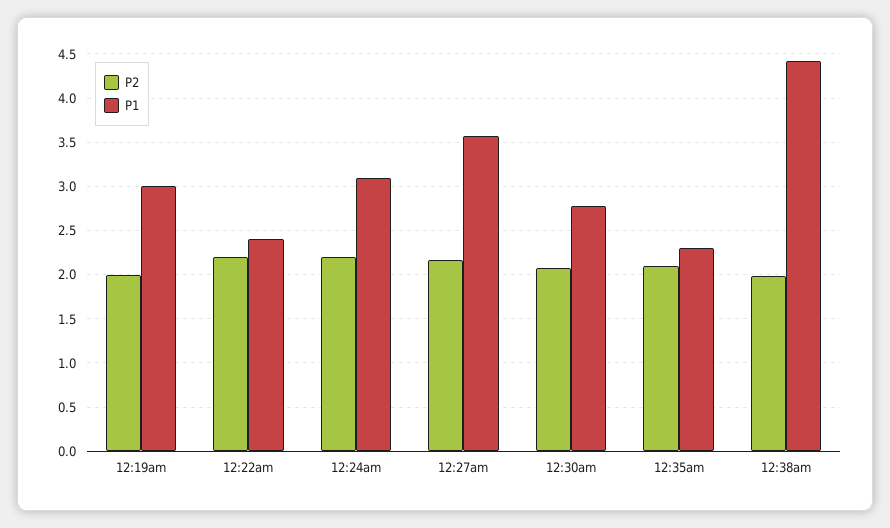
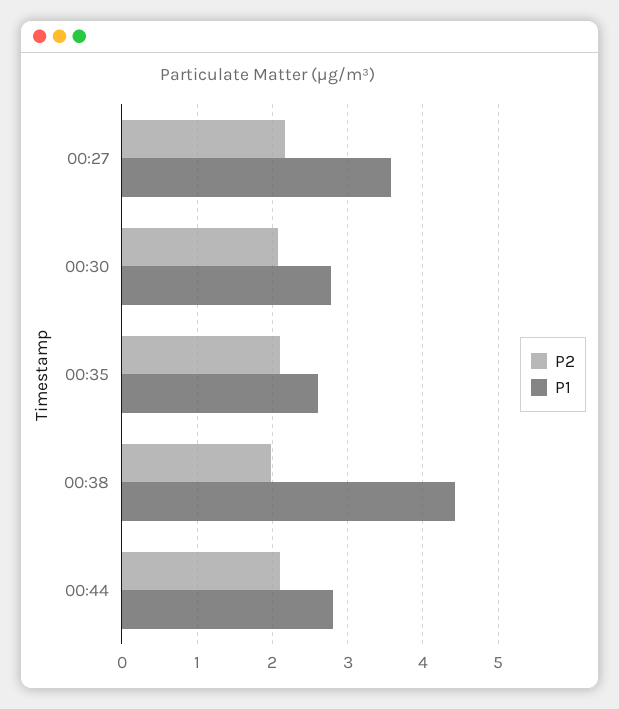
P2, 12:19am: 2 -> none
P1, 12:19am: 3 -> none
P2, 12:22am: 2.2 -> none
P1, 12:22am: 2.4 -> none
P2, 12:24am: 2.2 -> none
P1, 12:24am: 3.1 -> none
P1, 12:35am: 2.3 -> 2.6
P2, 00:44: none -> 2.1
P1, 00:44: none -> 2.8

